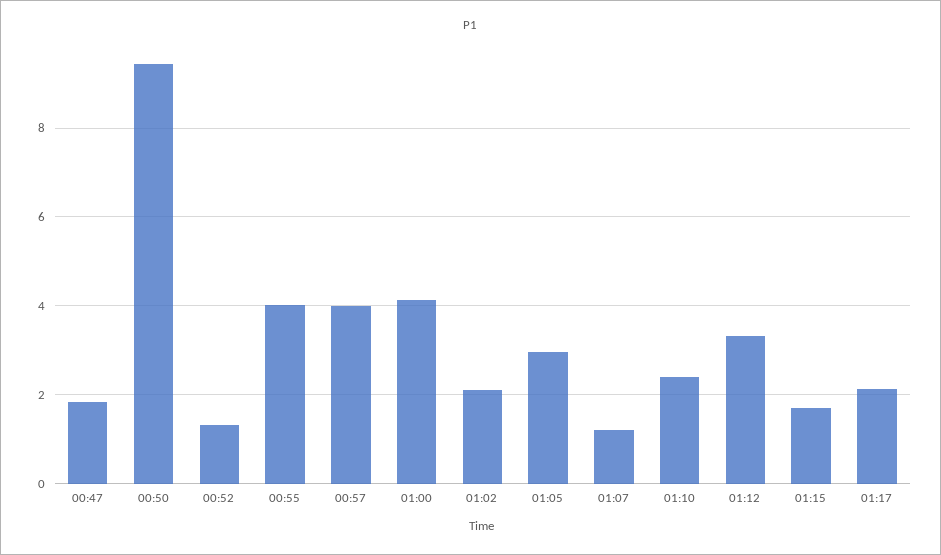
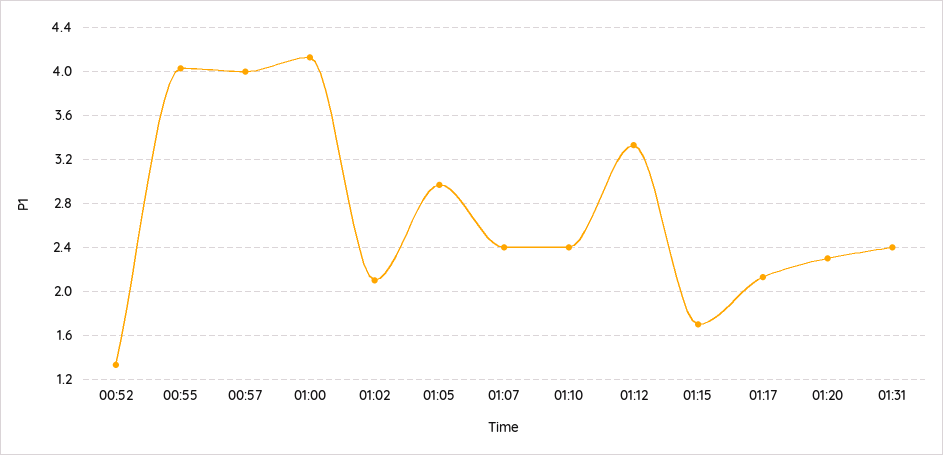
00:47: 1.8 -> none
00:50: 9.4 -> none
01:07: 1.2 -> 2.4
01:20: none -> 2.3
01:31: none -> 2.4

